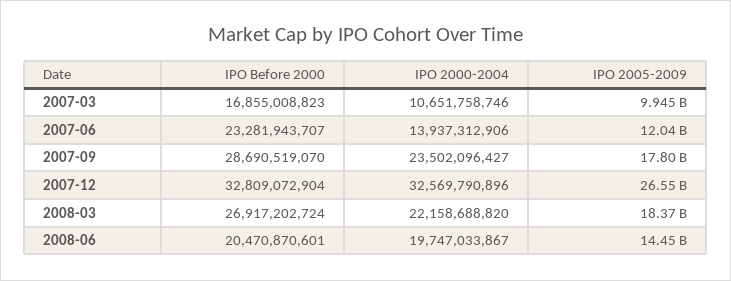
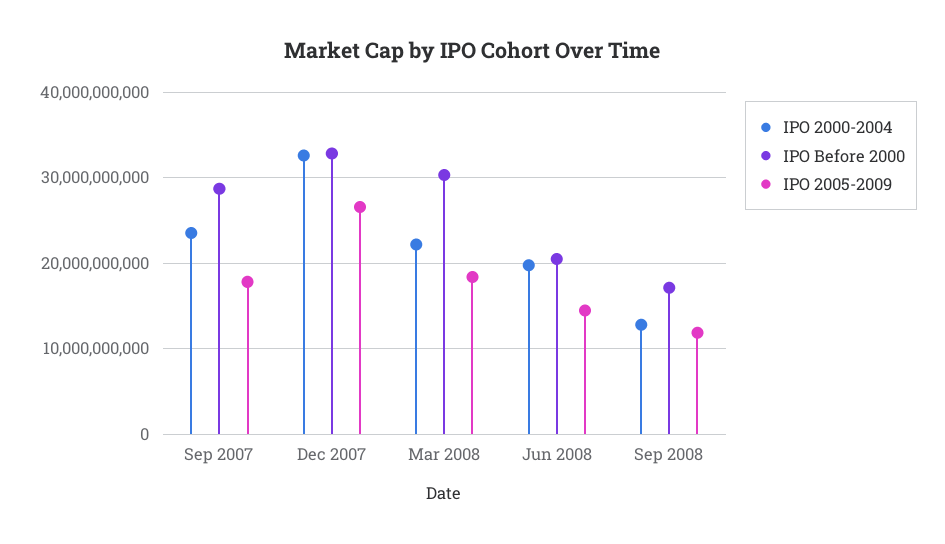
IPO Before 2000, 2007-03: 16855008823 -> none
IPO 2000-2004, 2007-03: 10651758746 -> none
IPO 2005-2009, 2007-03: 9945000000 -> none
IPO Before 2000, 2007-06: 23281943707 -> none
IPO 2000-2004, 2007-06: 13937312906 -> none
IPO 2005-2009, 2007-06: 12040000000 -> none
IPO Before 2000, 2008-03: 26917202724 -> 30000000000
IPO 2000-2004, Sep 2008: none -> 13000000000
IPO Before 2000, Sep 2008: none -> 17000000000
IPO 2005-2009, Sep 2008: none -> 12000000000

